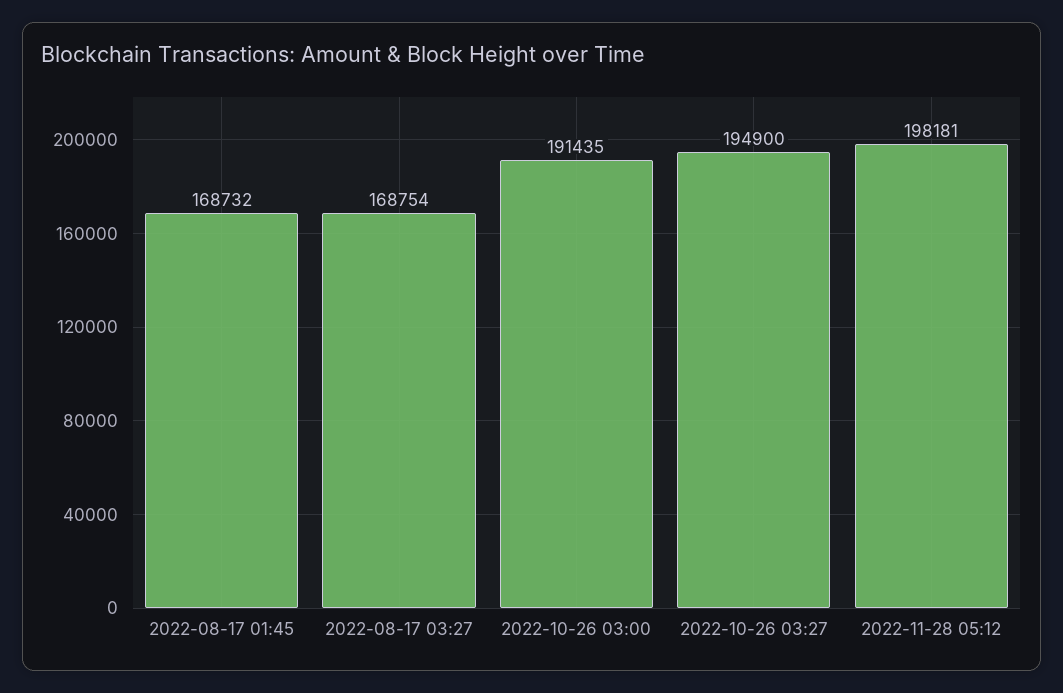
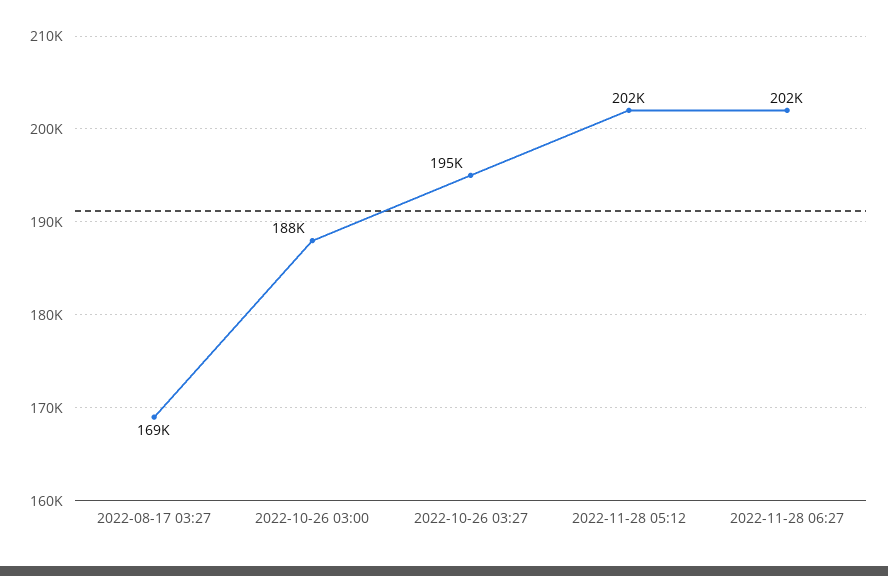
2022-08-17 01:45: 168732 -> none
2022-10-26 03:00: 191435 -> 188000
2022-11-28 05:12: 198181 -> 202000
2022-11-28 06:27: none -> 202000

